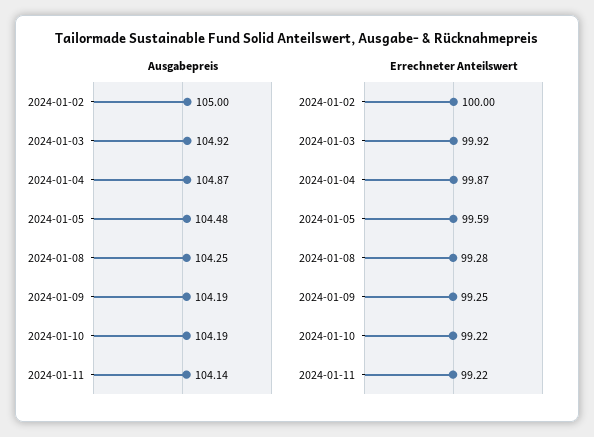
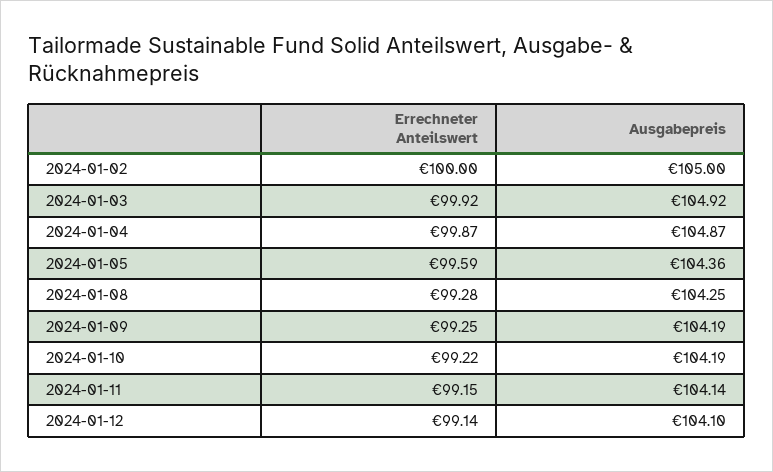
Ausgabepreis, 2024-01-05: 104.48 -> 104.36
Errechneter Anteilswert, 2024-01-11: 99.22 -> 99.15
Errechneter Anteilswert, 2024-01-12: none -> 99.14
Ausgabepreis, 2024-01-12: none -> 104.1

